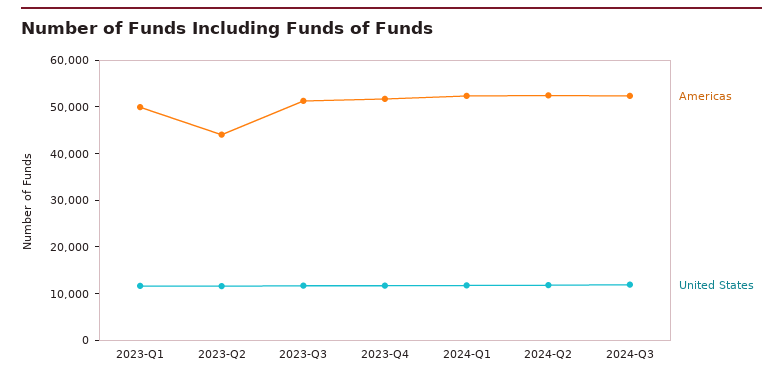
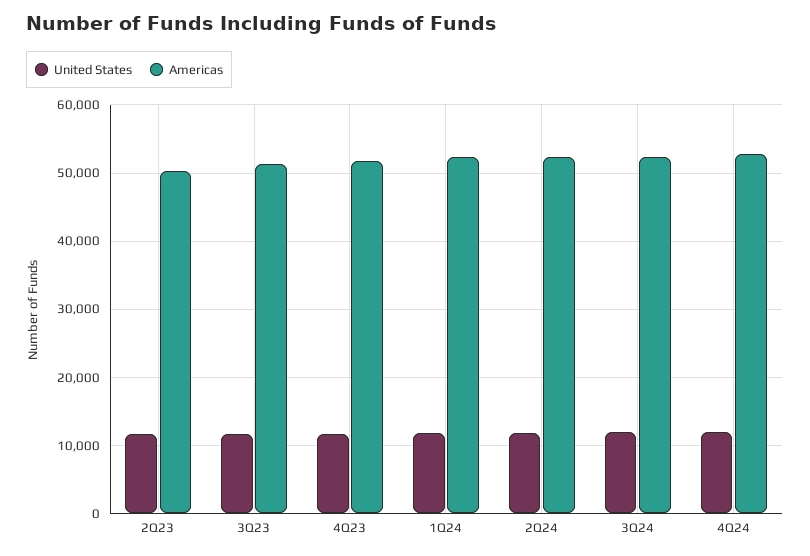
Americas, 2023-Q1: 50000 -> none
United States, 2023-Q1: 12000 -> none
Americas, 2023-Q2: 44000 -> 50000
United States, 4Q24: none -> 12000
Americas, 4Q24: none -> 53000

